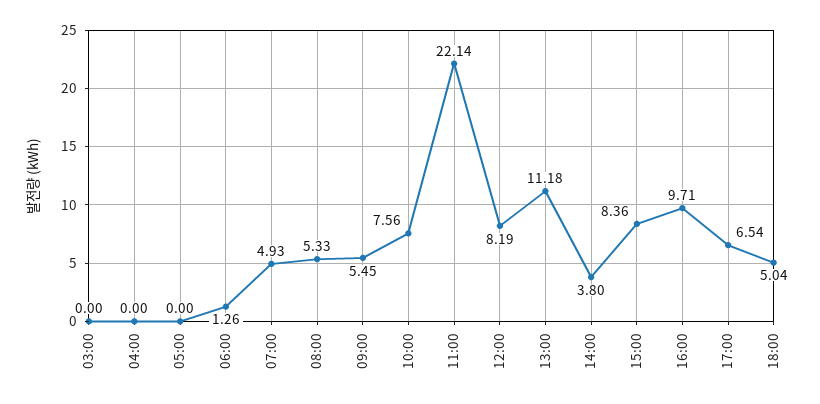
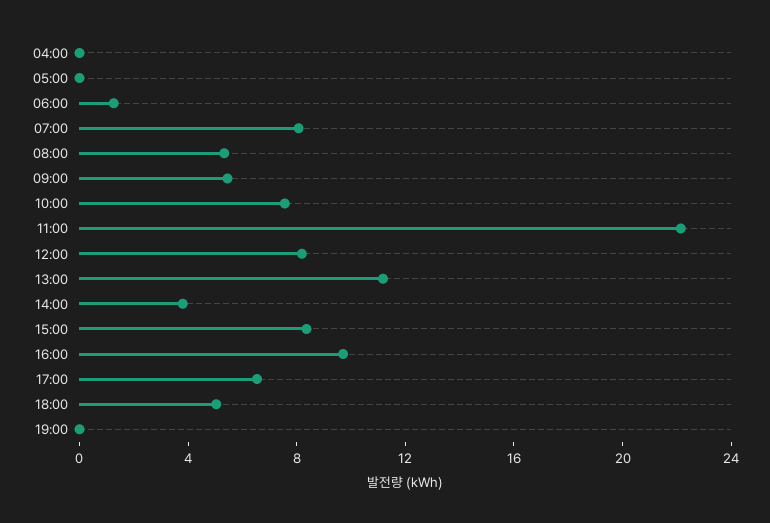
03:00: 0 -> none
07:00: 4.93 -> 8
19:00: none -> 0

